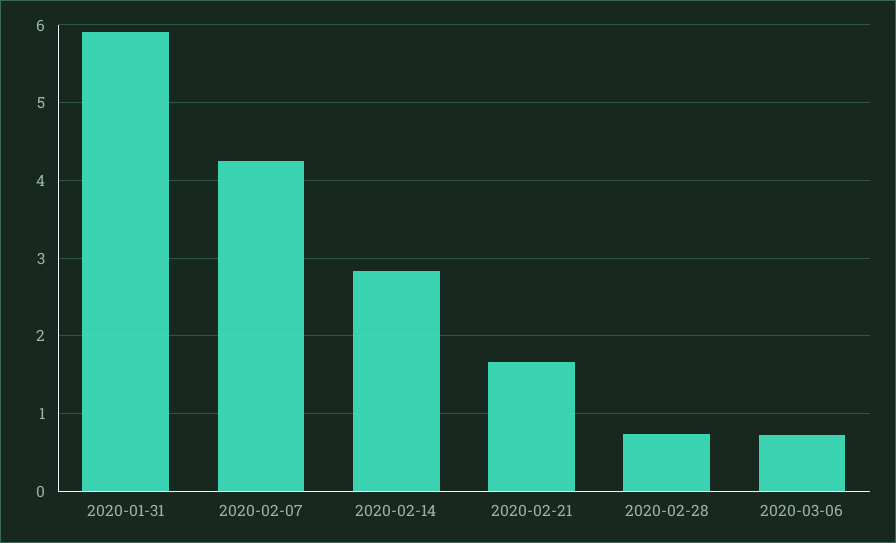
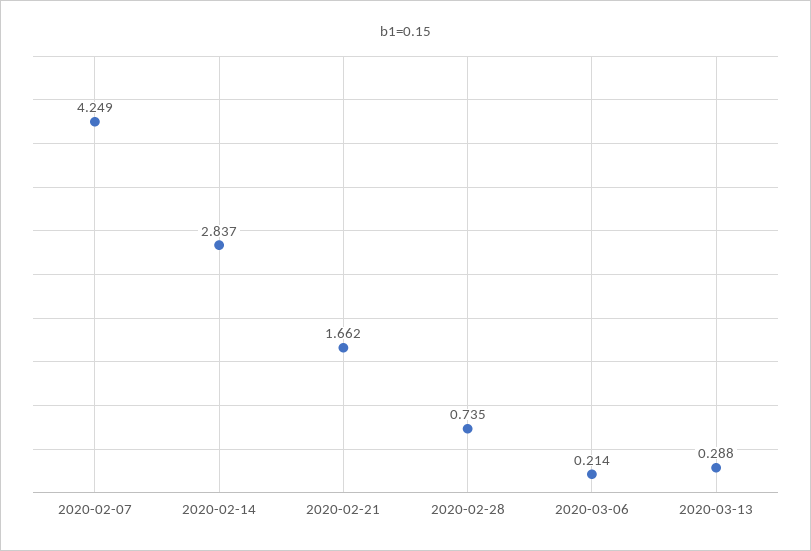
2020-01-31: 5.9 -> none
2020-03-06: 0.7 -> 0.214
2020-03-13: none -> 0.288

